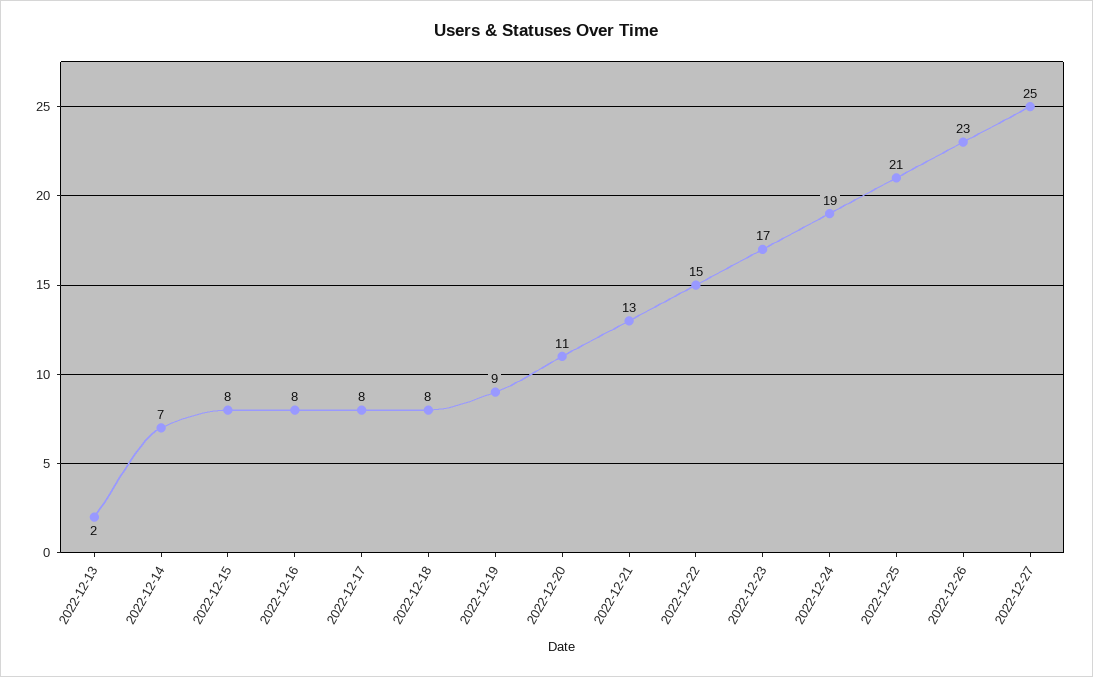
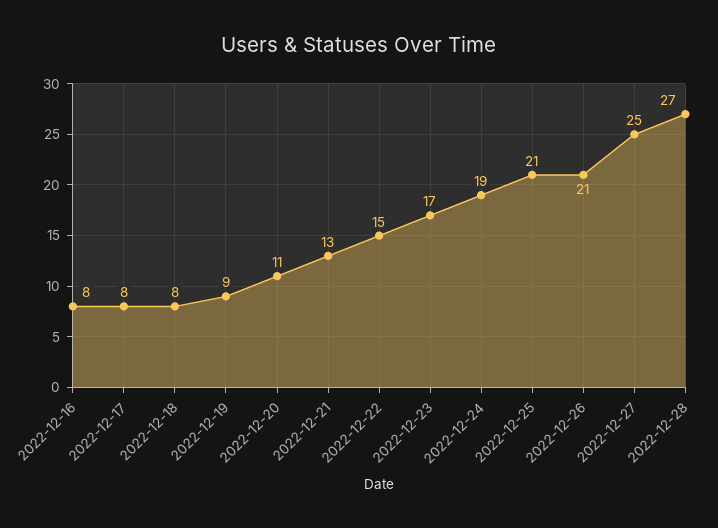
2022-12-13: 2 -> none
2022-12-14: 7 -> none
2022-12-15: 8 -> none
2022-12-26: 23 -> 21
2022-12-28: none -> 27

